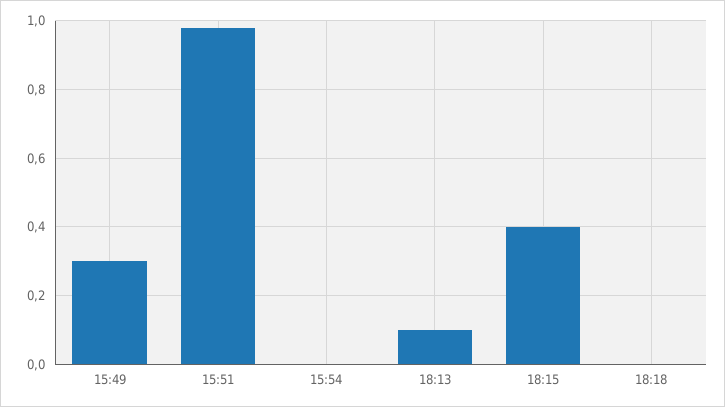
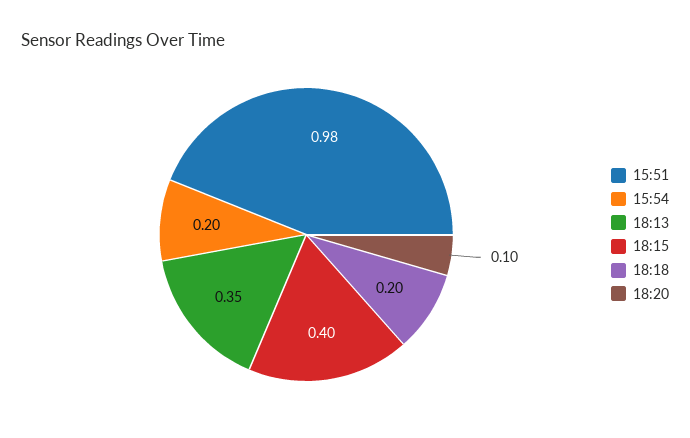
15:49: 0.3 -> none
15:54: 0 -> 0.2
18:13: 0.1 -> 0.35
18:18: 0 -> 0.2
18:20: none -> 0.1

